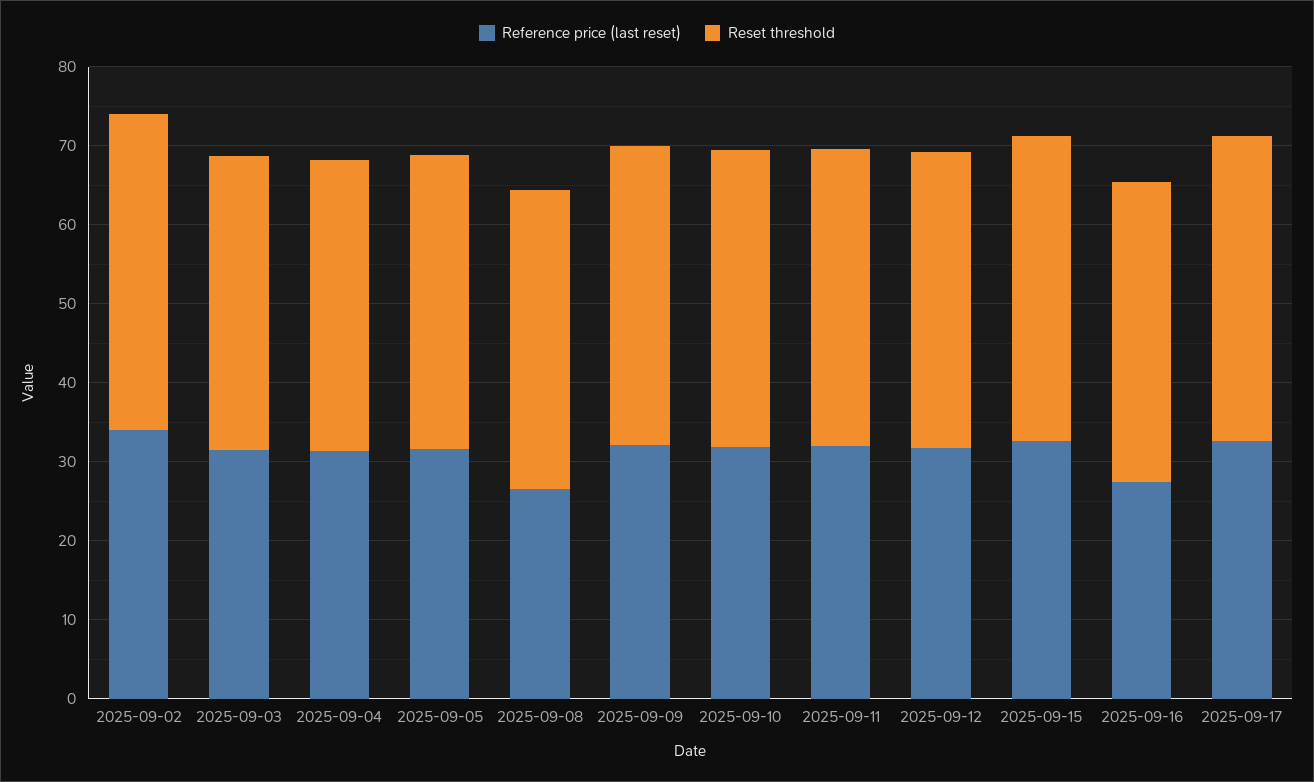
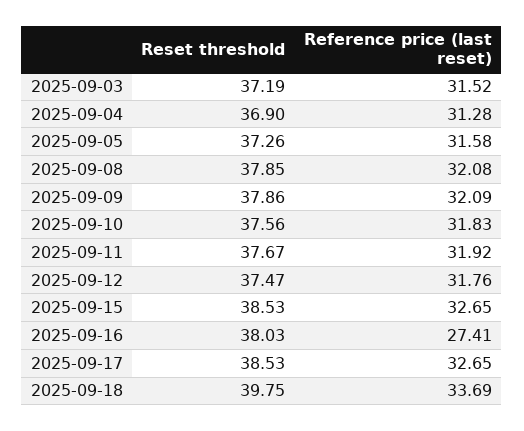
Reference price (last reset), 2025-09-02: 34 -> none
Reset threshold, 2025-09-02: 40 -> none
Reference price (last reset), 2025-09-08: 26 -> 32.08
Reset threshold, 2025-09-18: none -> 39.75
Reference price (last reset), 2025-09-18: none -> 33.69

